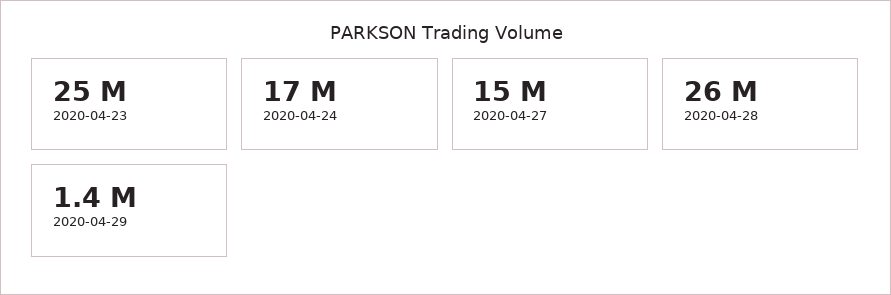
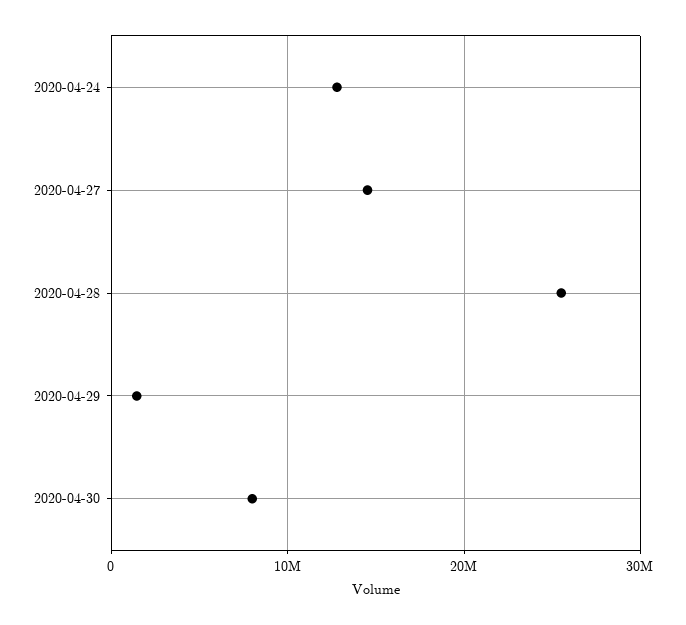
2020-04-23: 25000000 -> none
2020-04-24: 17000000 -> 13000000
2020-04-30: none -> 8000000

